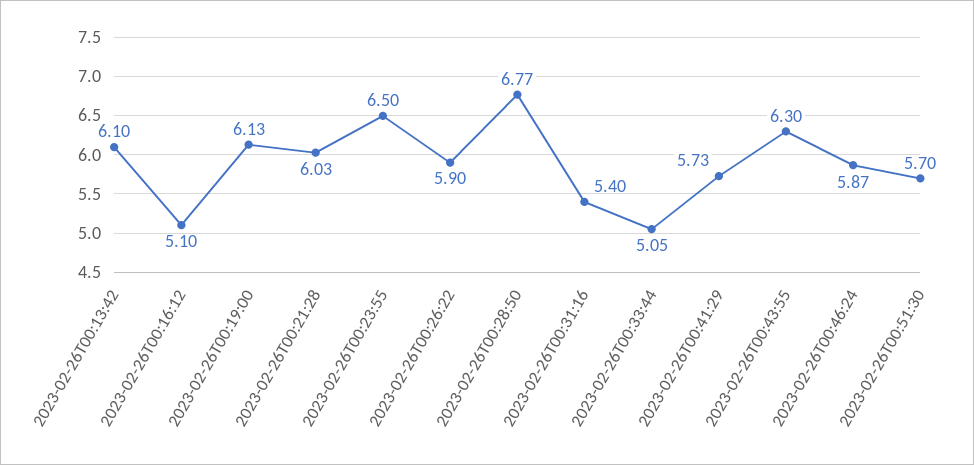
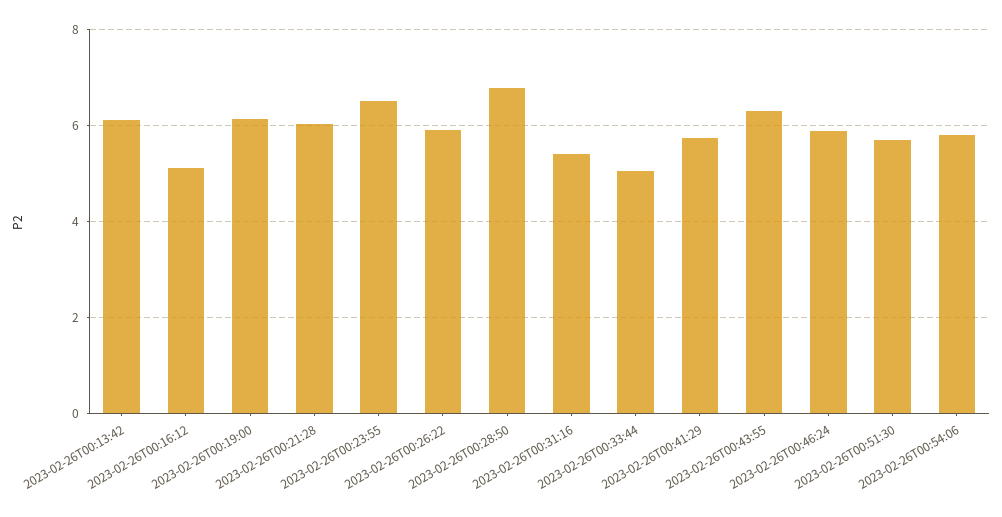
2023-02-26T00:54:06: none -> 5.8

